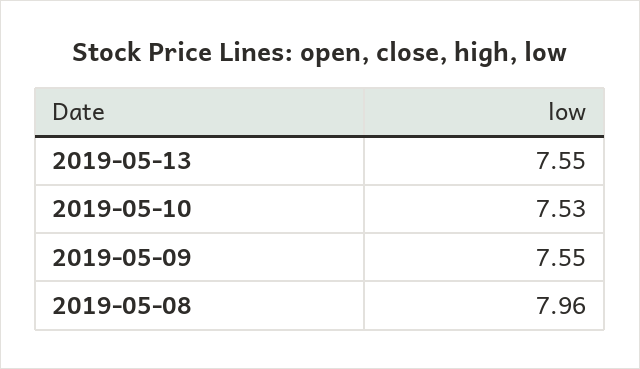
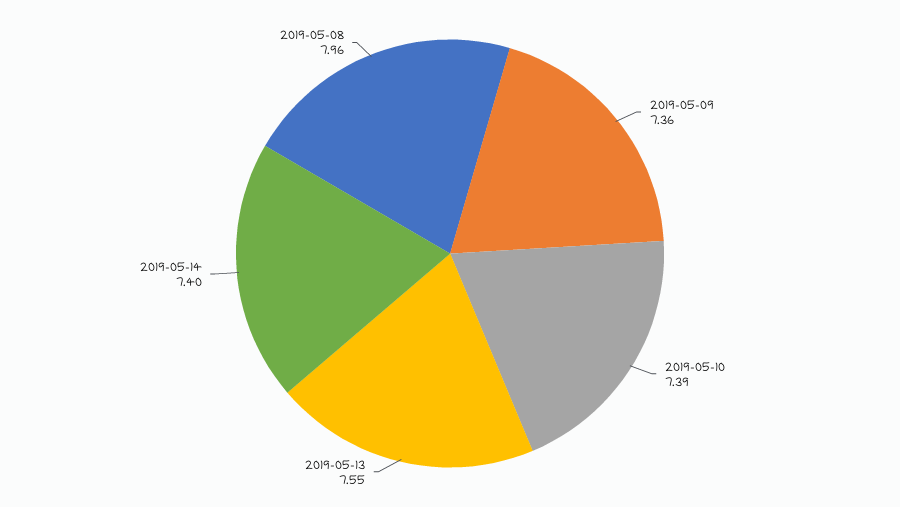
2019-05-10: 7.53 -> 7.39
2019-05-09: 7.55 -> 7.36
2019-05-14: none -> 7.4

